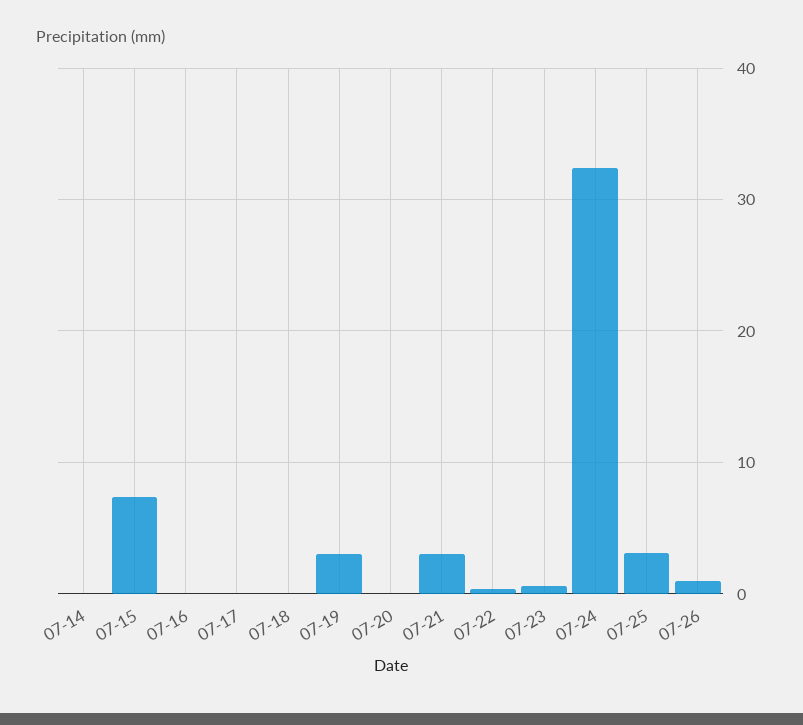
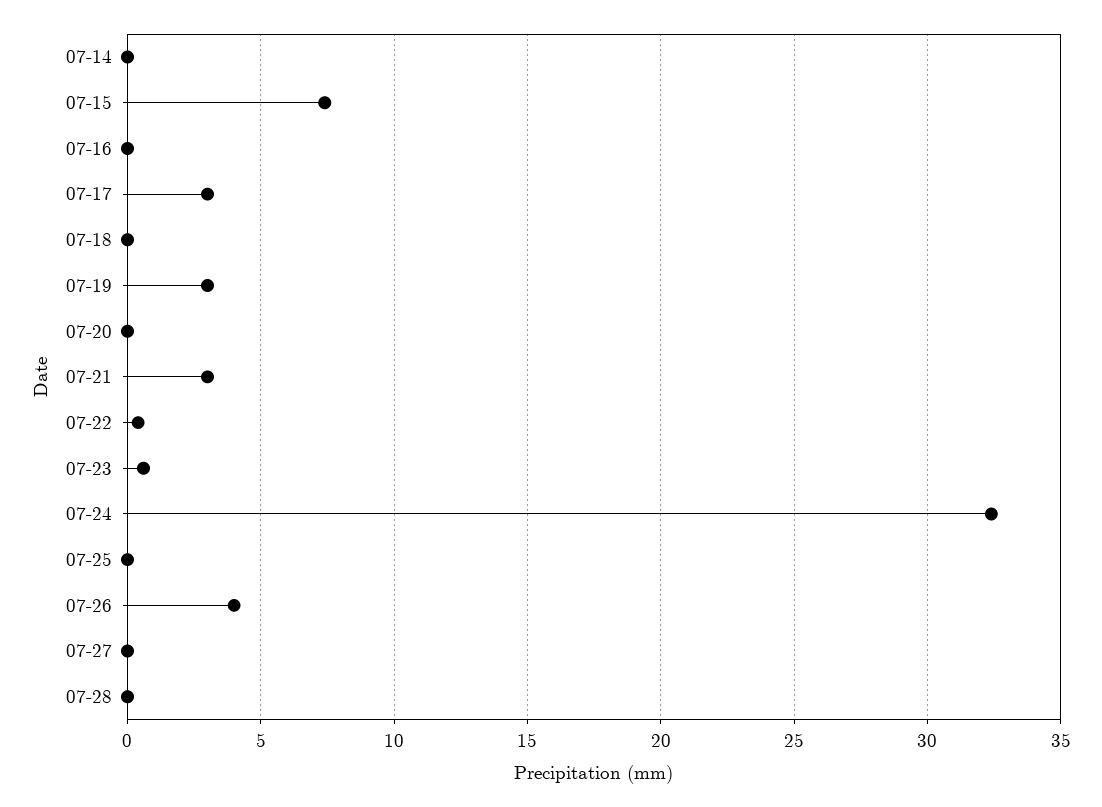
07-17: 0 -> 3
07-25: 3 -> 0
07-26: 1 -> 4
07-27: none -> 0
07-28: none -> 0

